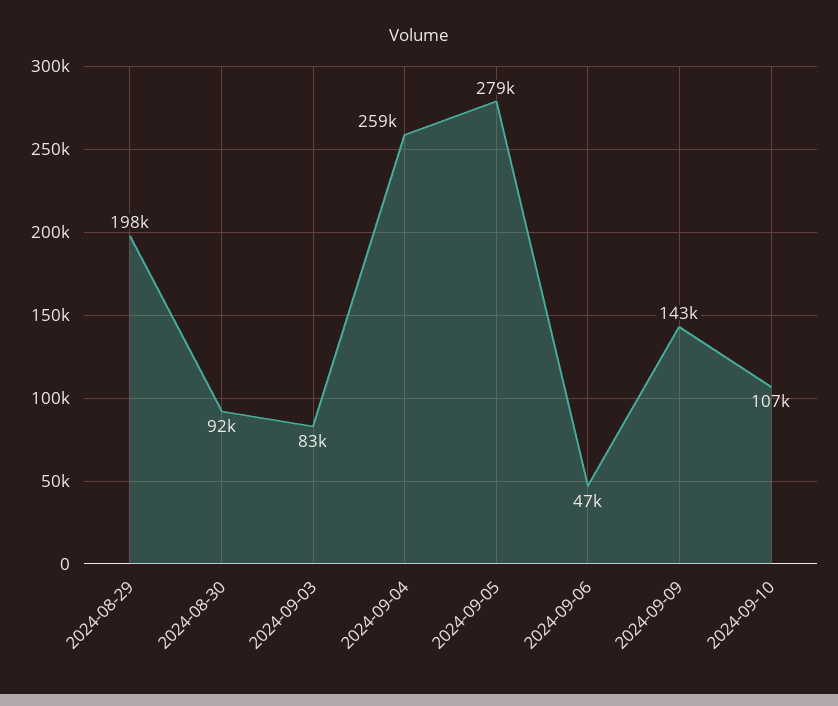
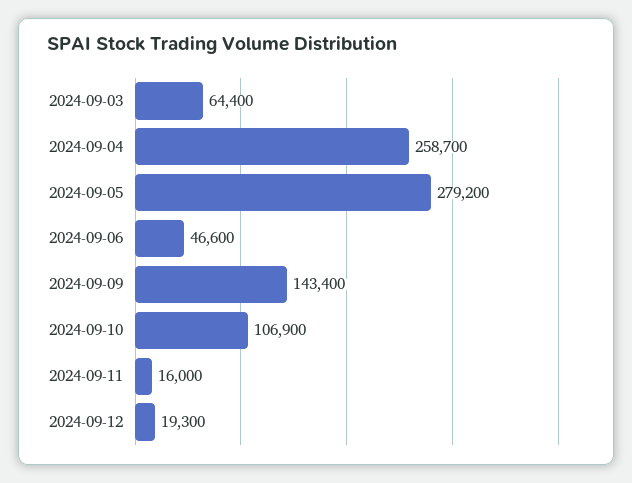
2024-08-29: 198000 -> none
2024-08-30: 92000 -> none
2024-09-03: 83000 -> 64400
2024-09-11: none -> 16000
2024-09-12: none -> 19300

